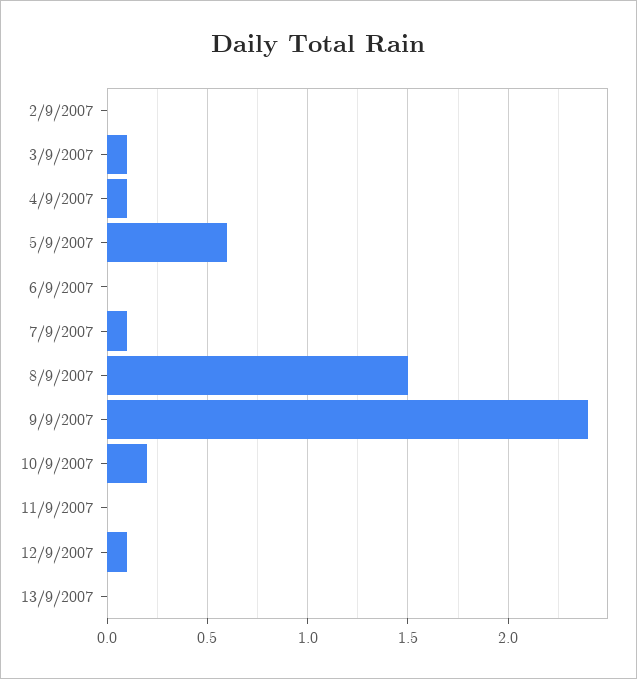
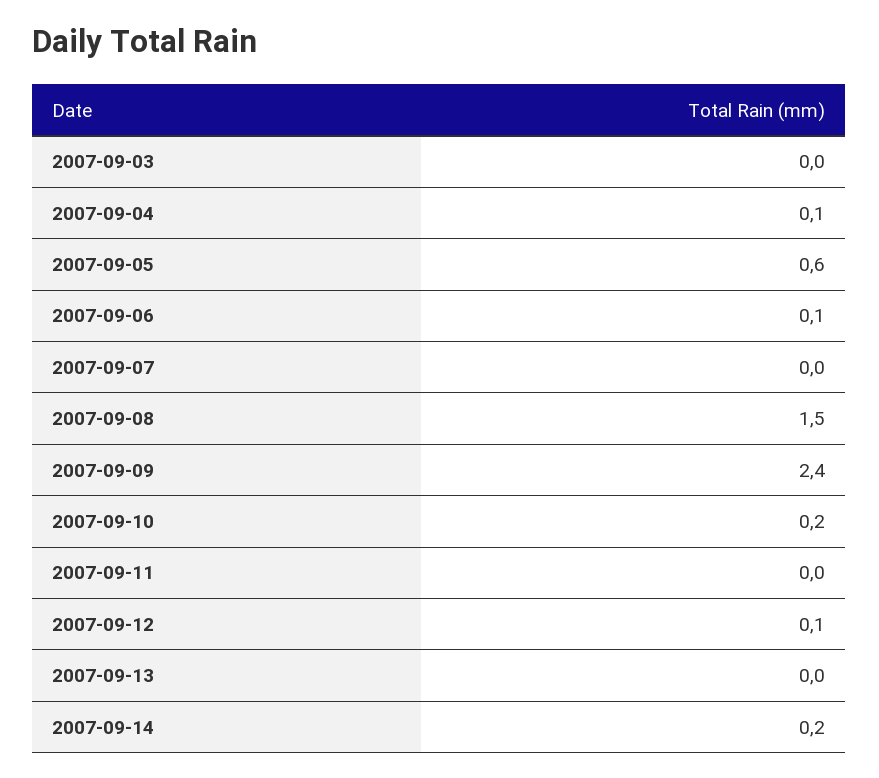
2/9/2007: 0 -> none
3/9/2007: 0.1 -> 0
6/9/2007: 0 -> 0.1
7/9/2007: 0.1 -> 0
2007-09-14: none -> 0.2

